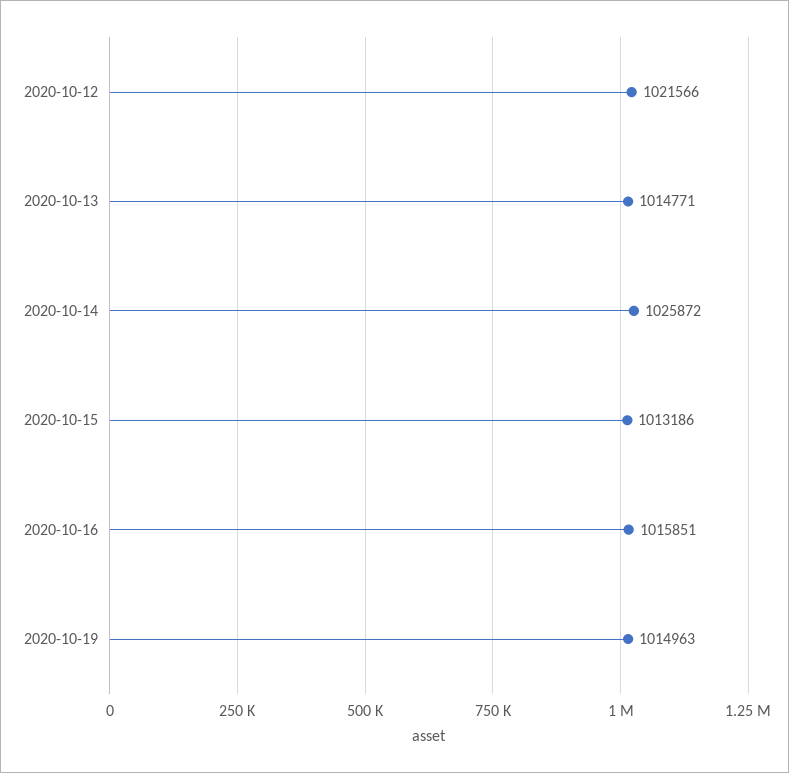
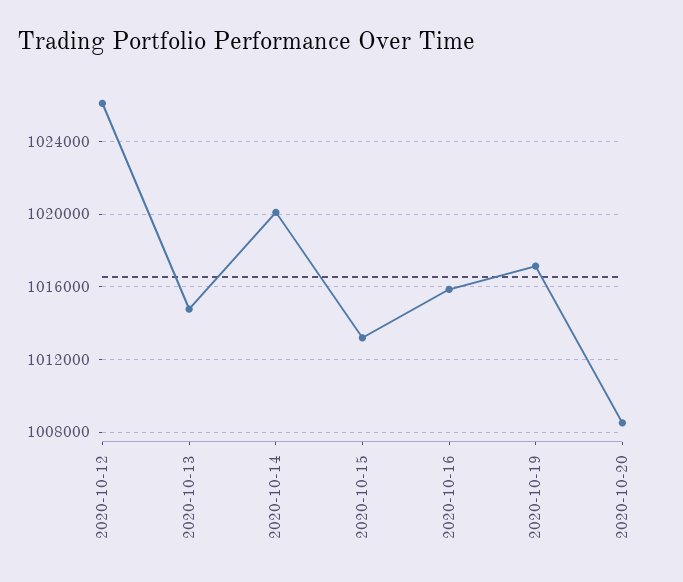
2020-10-12: 1021566 -> 1026000
2020-10-14: 1025872 -> 1020000
2020-10-19: 1014963 -> 1017000
2020-10-20: none -> 1008500

